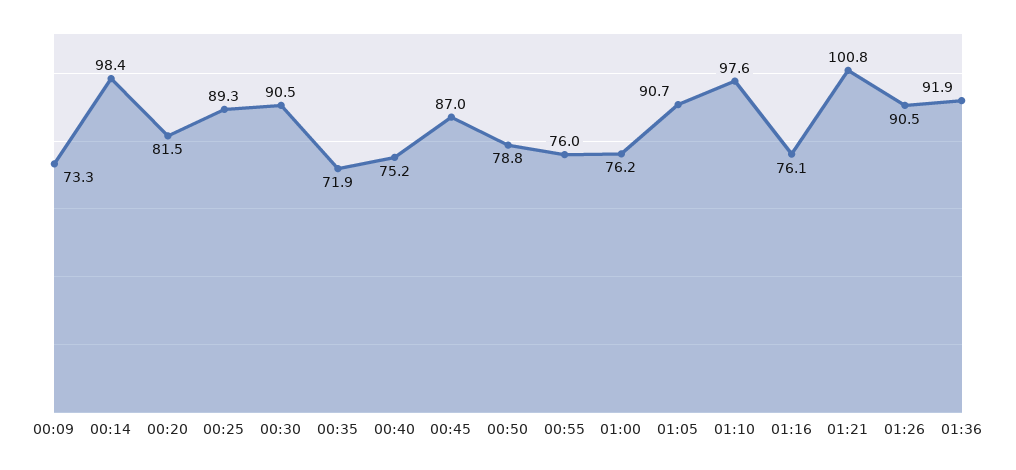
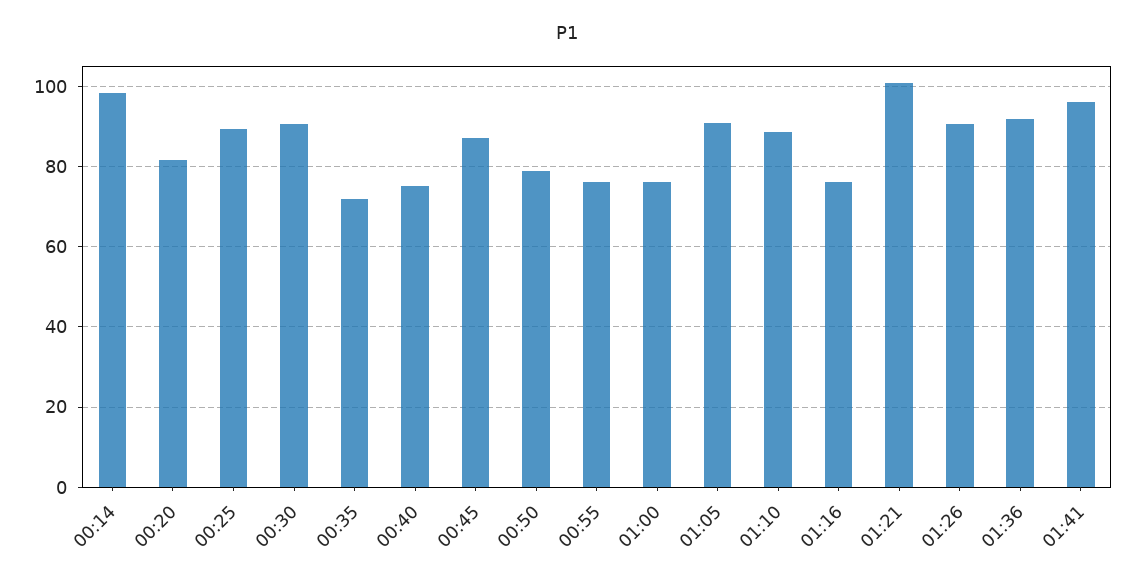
00:09: 73.3 -> none
01:10: 97.6 -> 88
01:41: none -> 96

